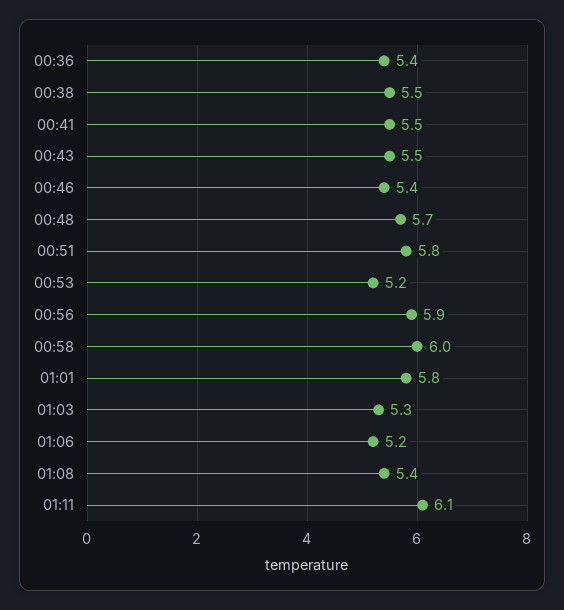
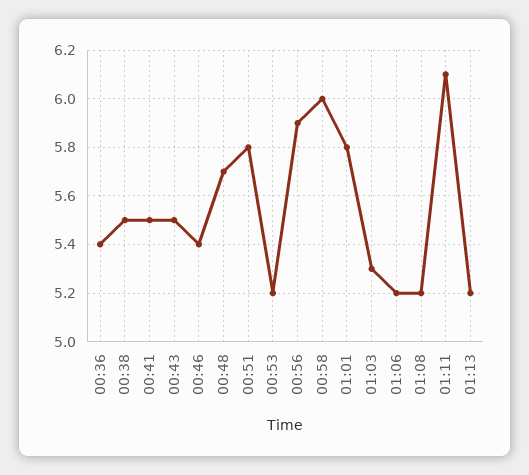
01:08: 5.4 -> 5.2
01:13: none -> 5.2

